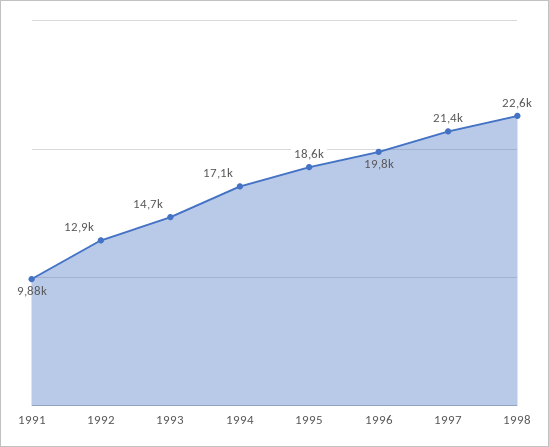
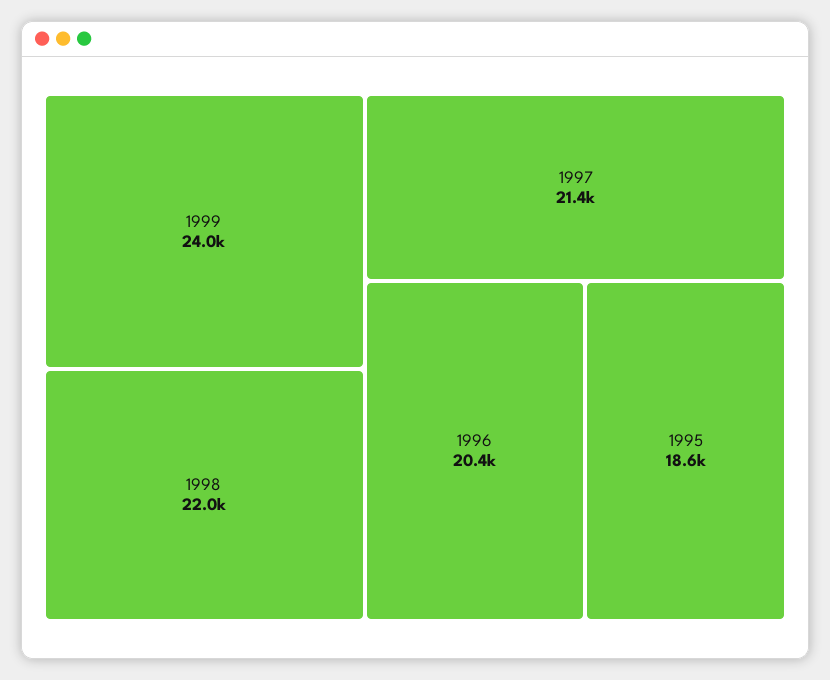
1991: 9880 -> none
1992: 12900 -> none
1993: 14700 -> none
1994: 17100 -> none
1996: 19800 -> 20400
1998: 22600 -> 22000
1999: none -> 24000

